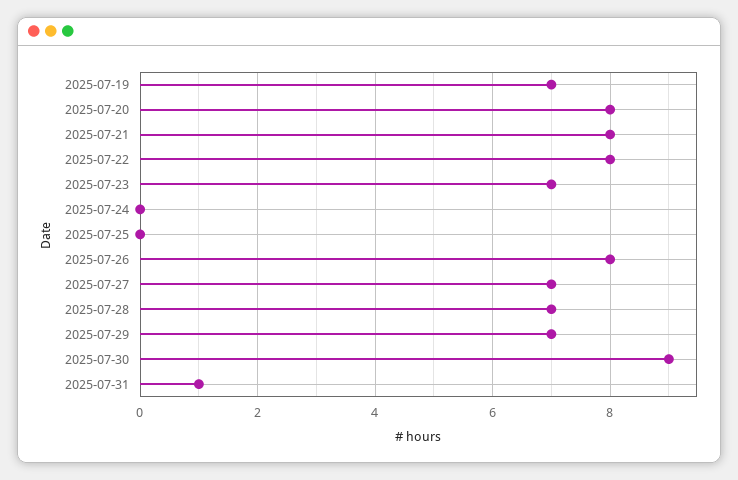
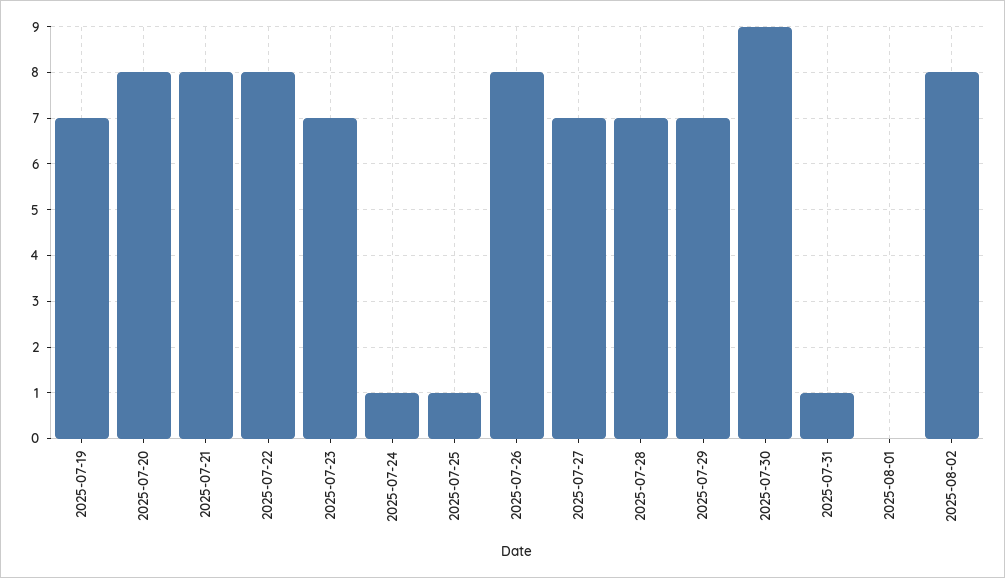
2025-07-24: 0 -> 1
2025-07-25: 0 -> 1
2025-08-01: none -> 0
2025-08-02: none -> 8

